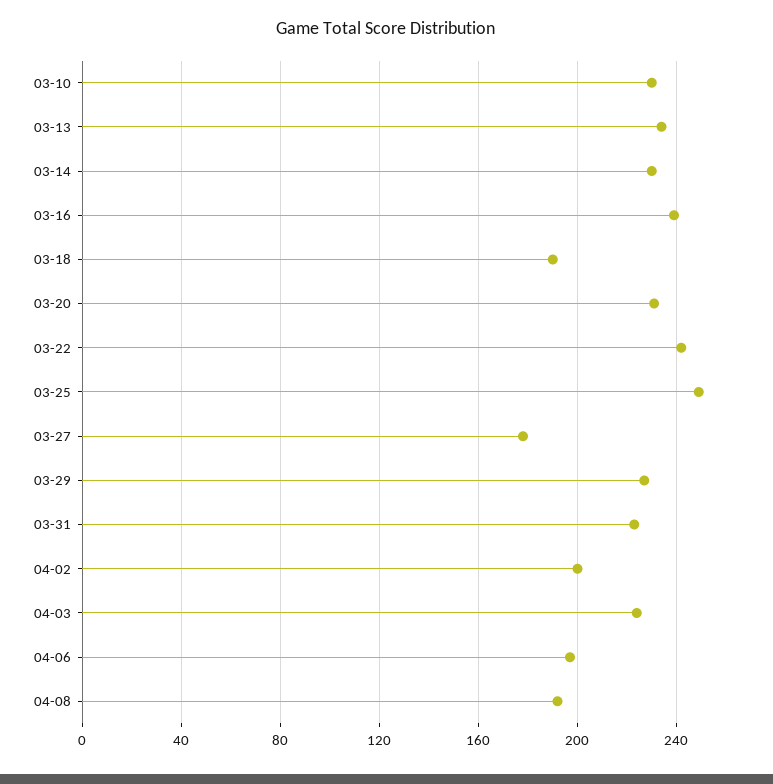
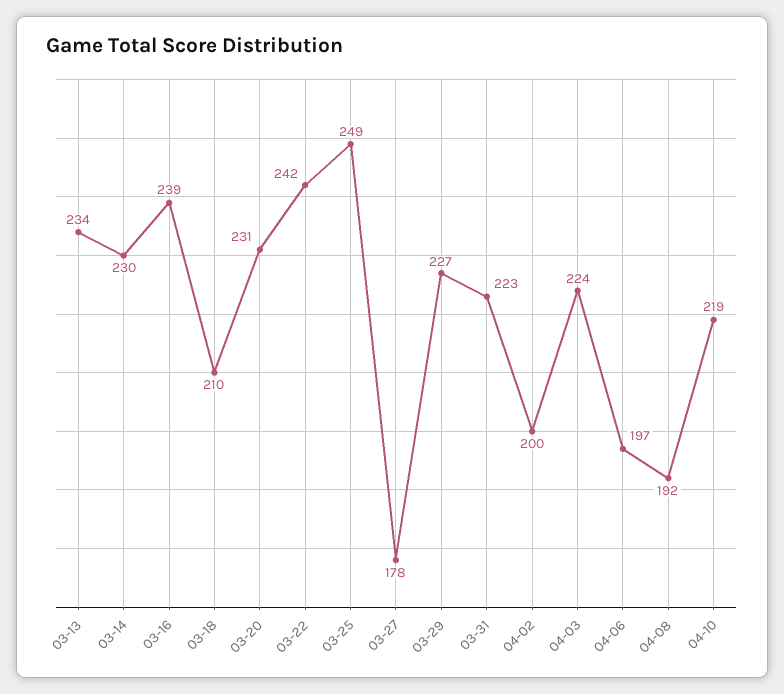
03-10: 230 -> none
03-18: 190 -> 210
04-10: none -> 219

